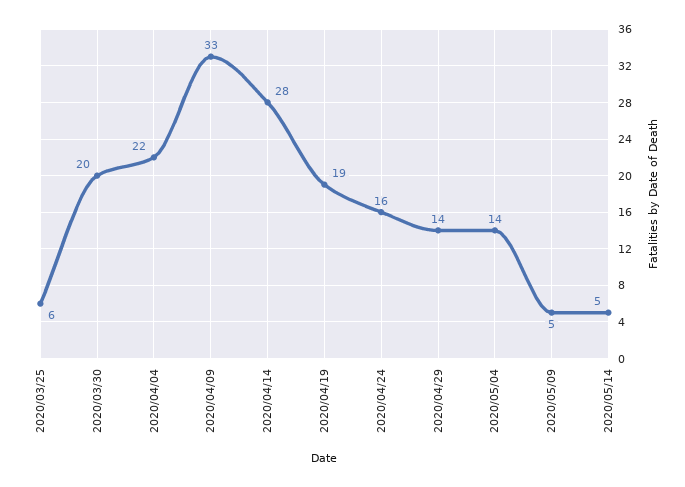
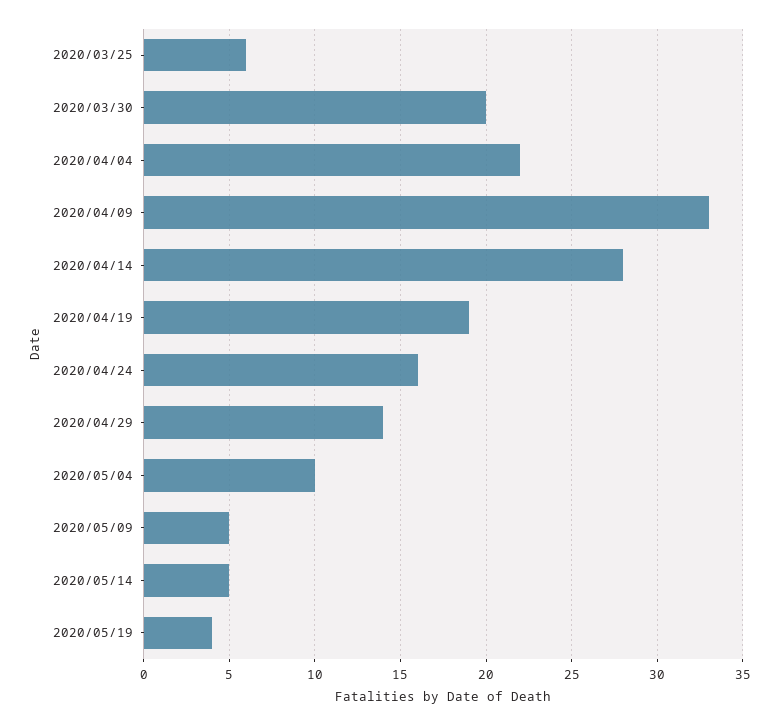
2020/05/04: 14 -> 10
2020/05/19: none -> 4

